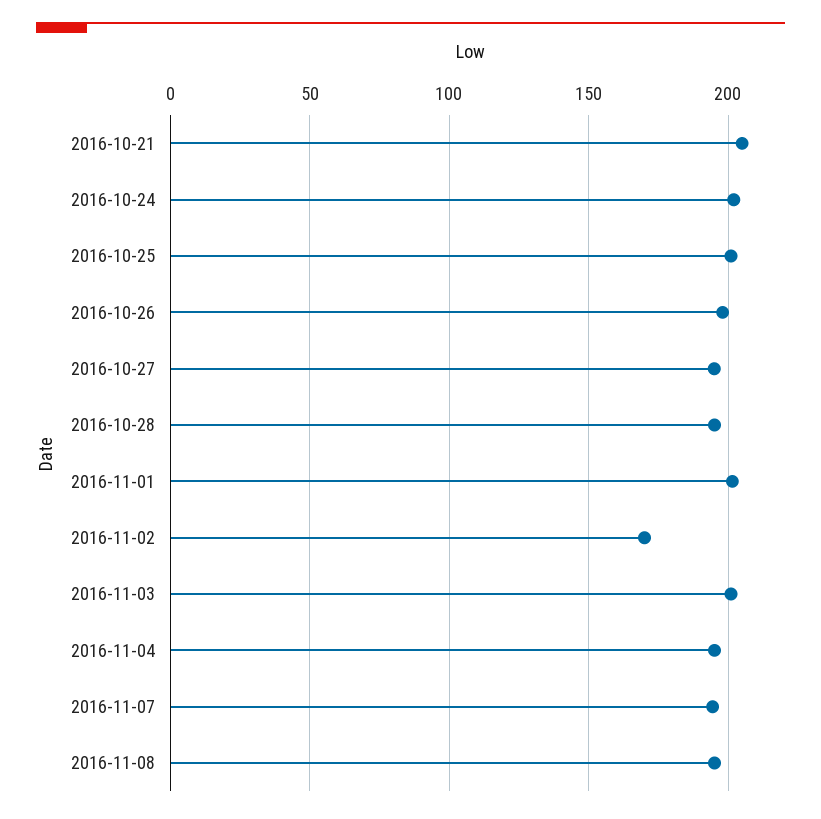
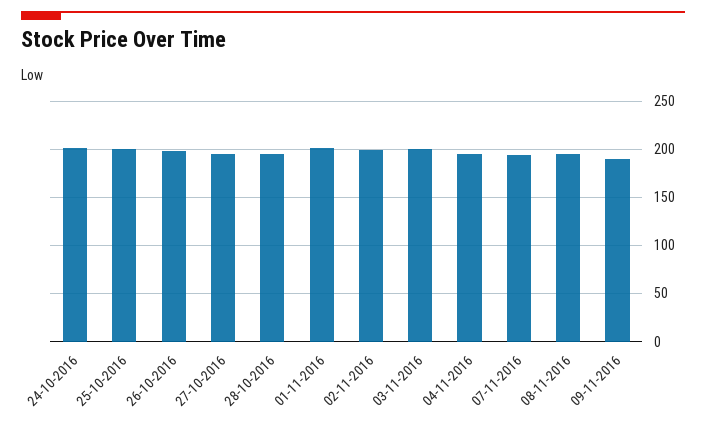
2016-10-21: 205 -> none
2016-11-02: 170 -> 200
09-11-2016: none -> 190

